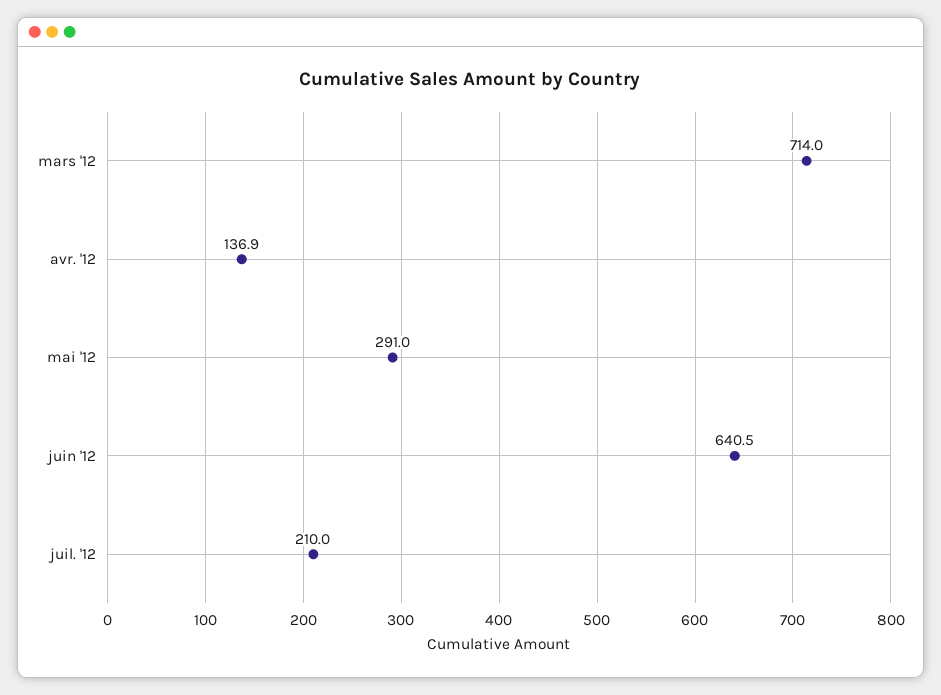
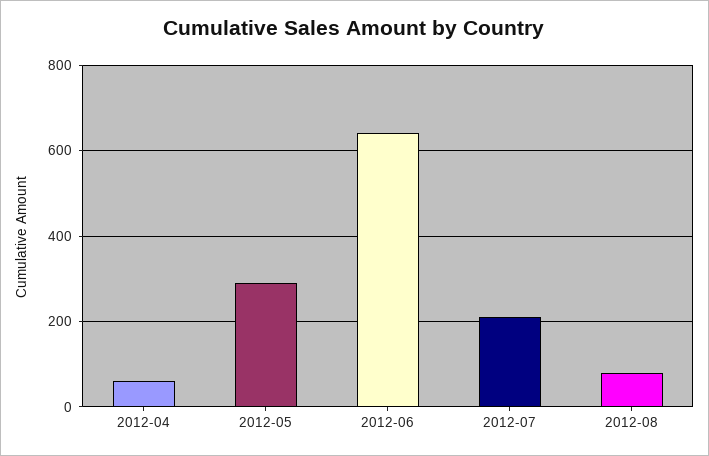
mars '12: 714 -> none
avr. '12: 136.9 -> 60
2012-08: none -> 80

